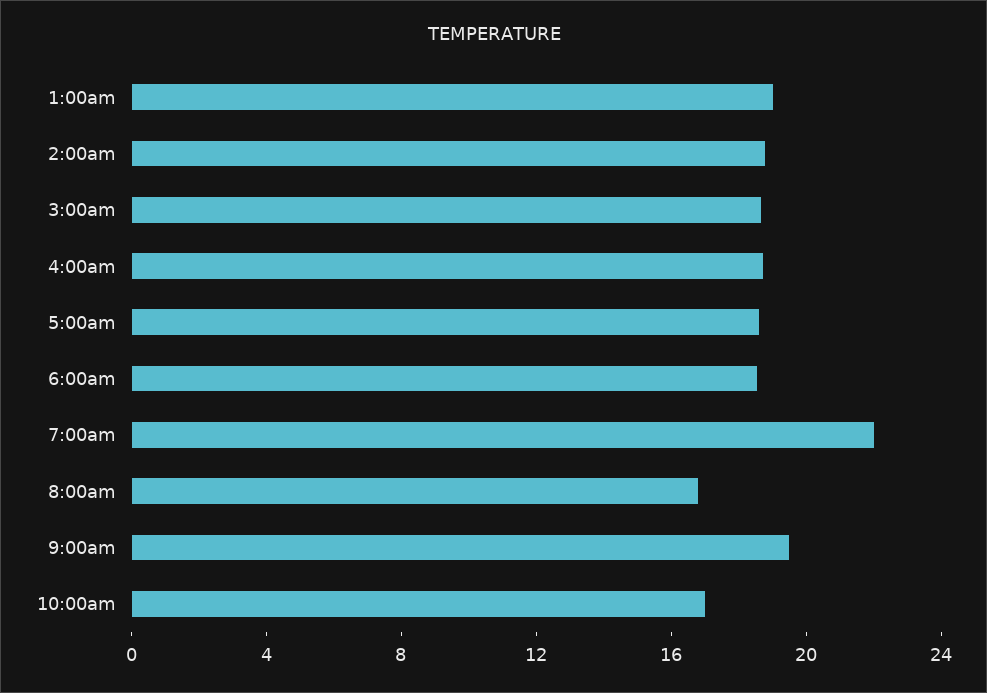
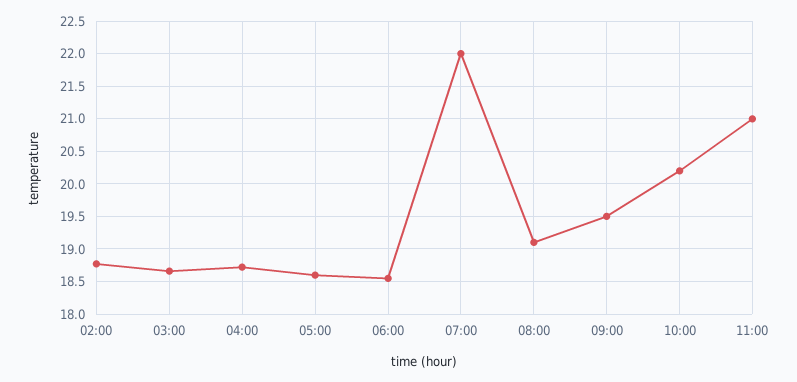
1:00am: 19 -> none
8:00am: 17 -> 19.1
10:00am: 17 -> 20.2
11:00: none -> 21

